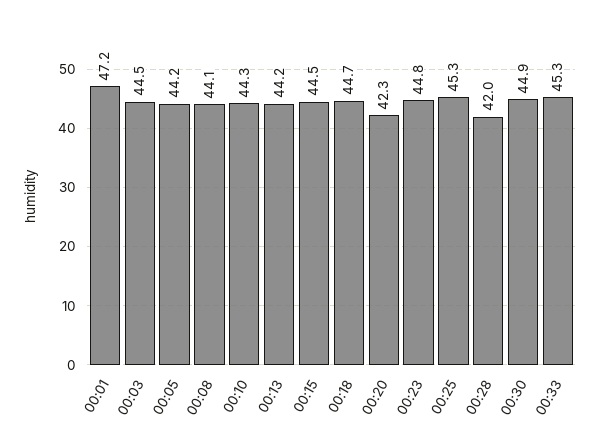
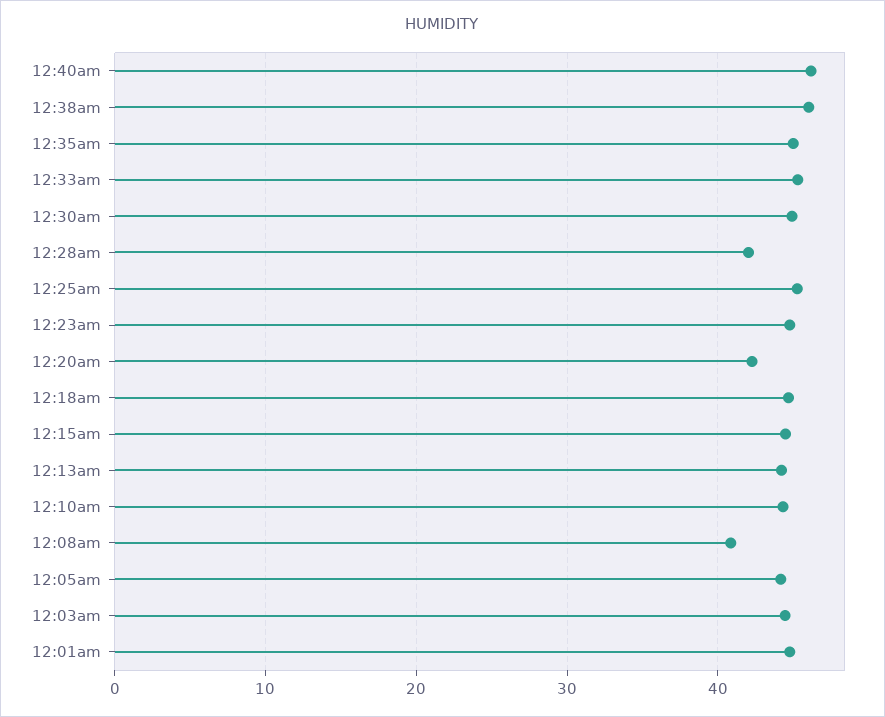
00:01: 47.2 -> 45
00:08: 44.1 -> 41
12:40am: none -> 46
12:38am: none -> 46
12:35am: none -> 45

